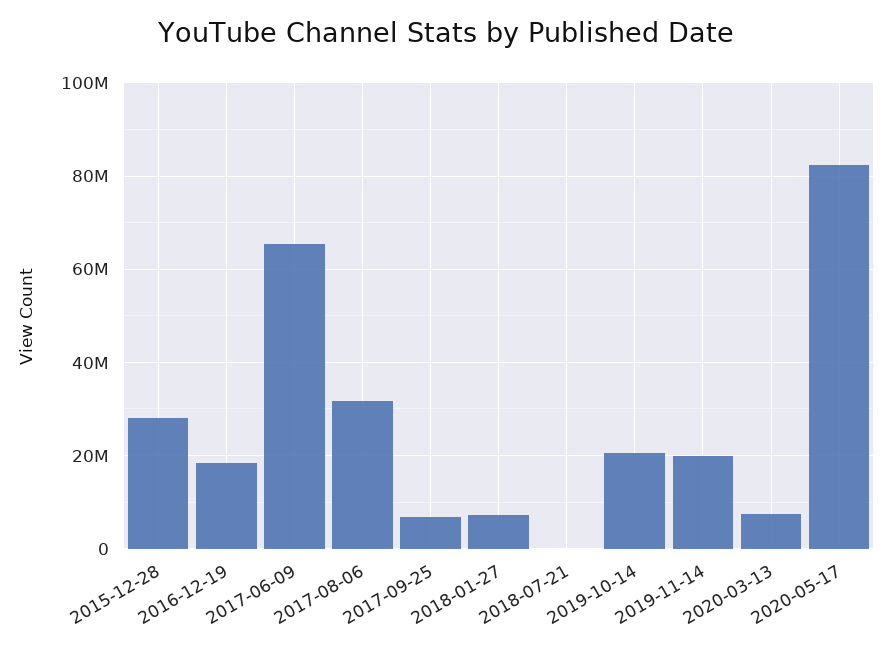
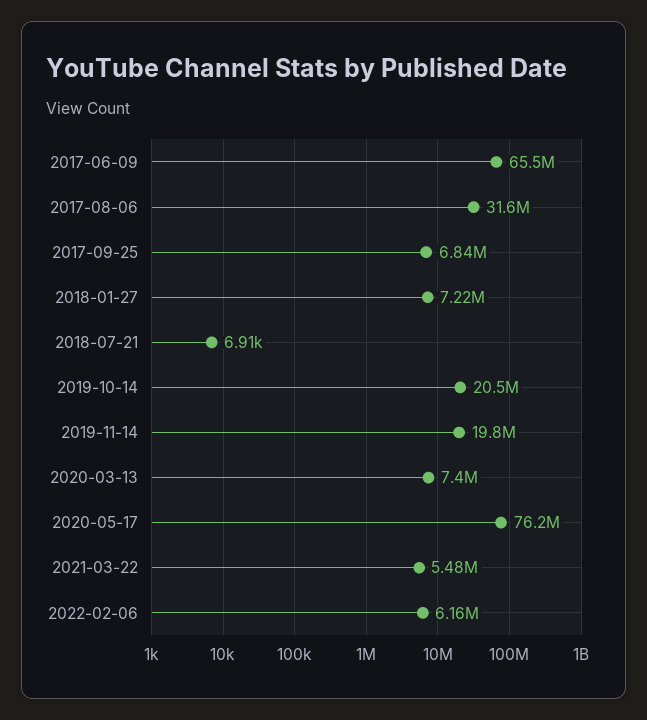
2015-12-28: 28000000 -> none
2016-12-19: 18000000 -> none
2020-05-17: 82000000 -> 76200000
2021-03-22: none -> 5480000
2022-02-06: none -> 6160000

